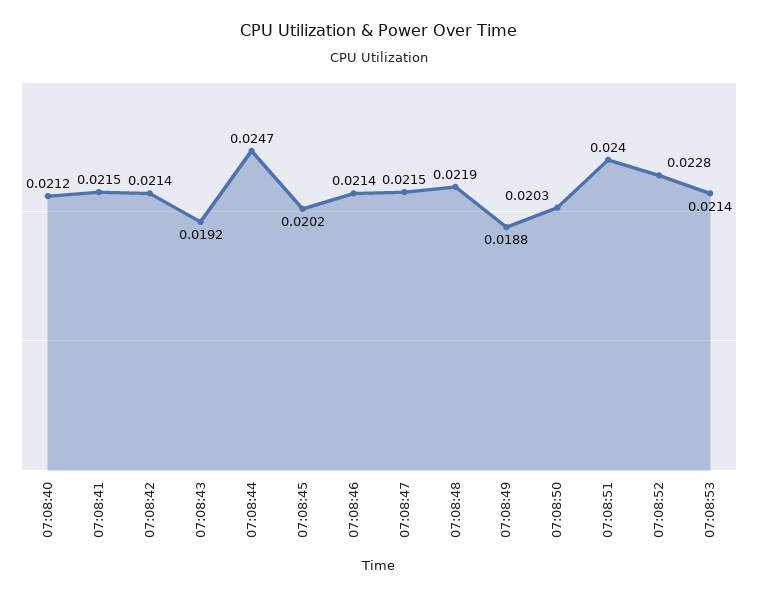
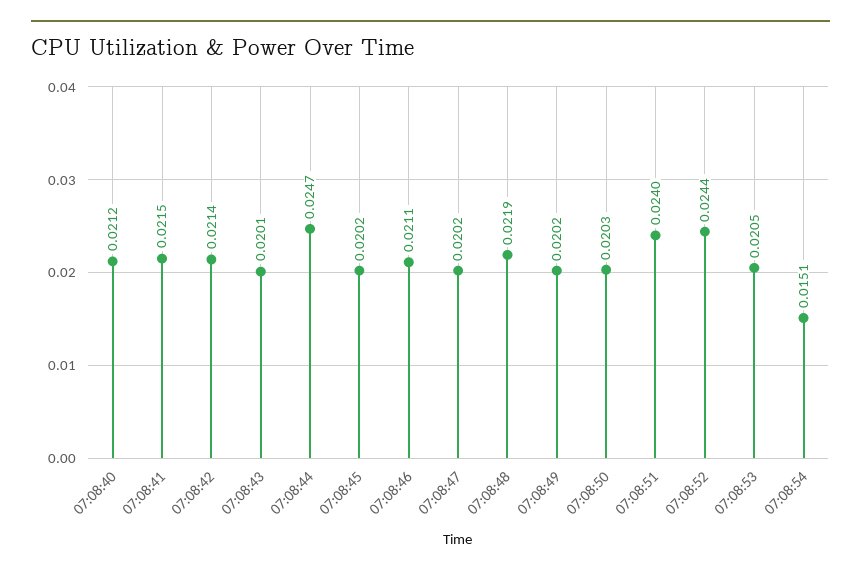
07:08:43: 0.0192 -> 0.0201
07:08:46: 0.0214 -> 0.0211
07:08:47: 0.0215 -> 0.0202
07:08:49: 0.0188 -> 0.0202
07:08:52: 0.0228 -> 0.0244
07:08:53: 0.0214 -> 0.0205
07:08:54: none -> 0.0151

